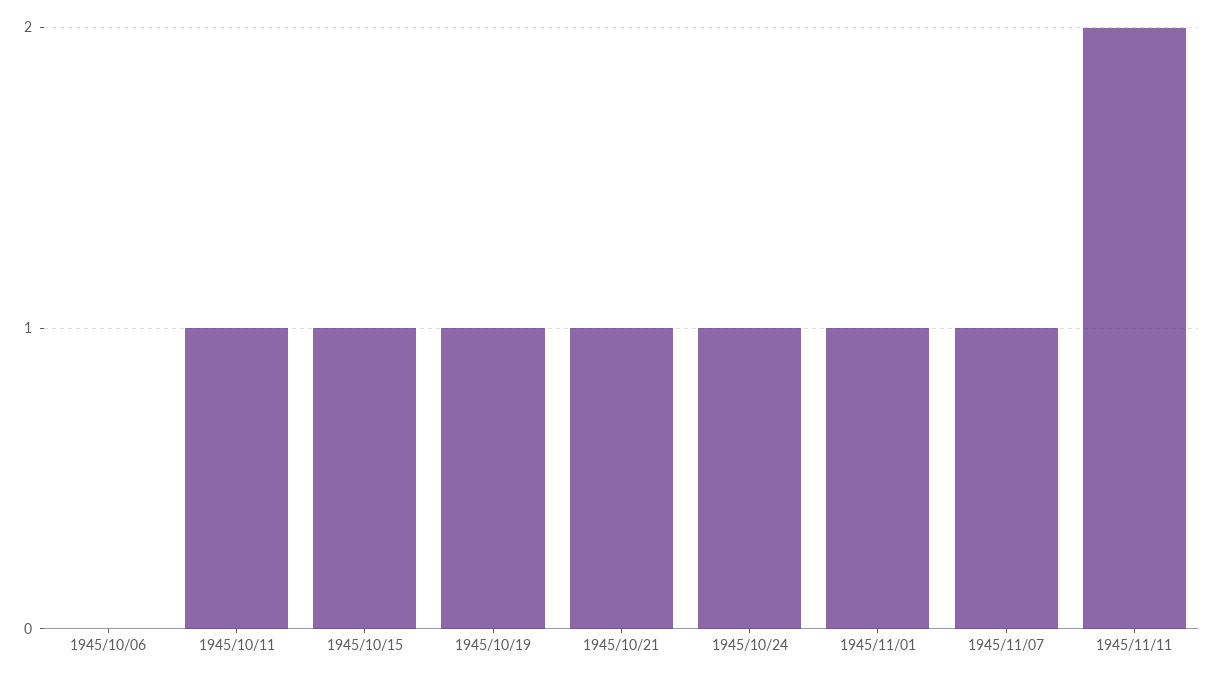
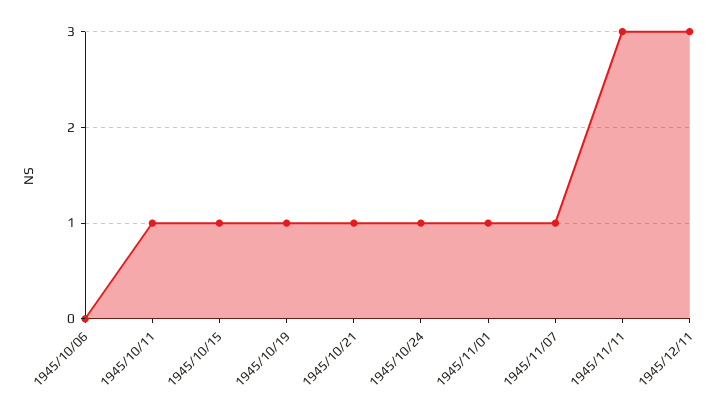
1945/11/11: 2 -> 3
1945/12/11: none -> 3

